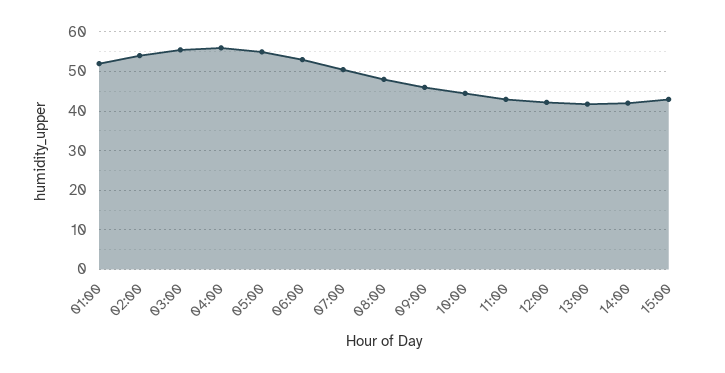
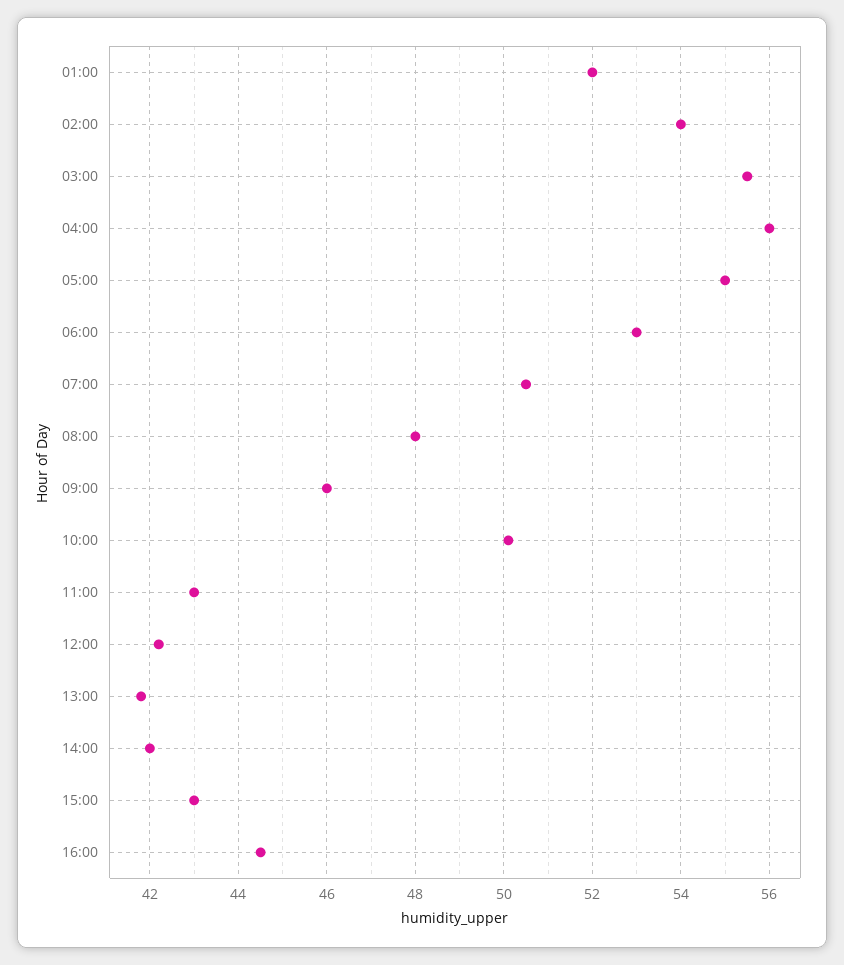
10:00: 44 -> 50
16:00: none -> 44.5

